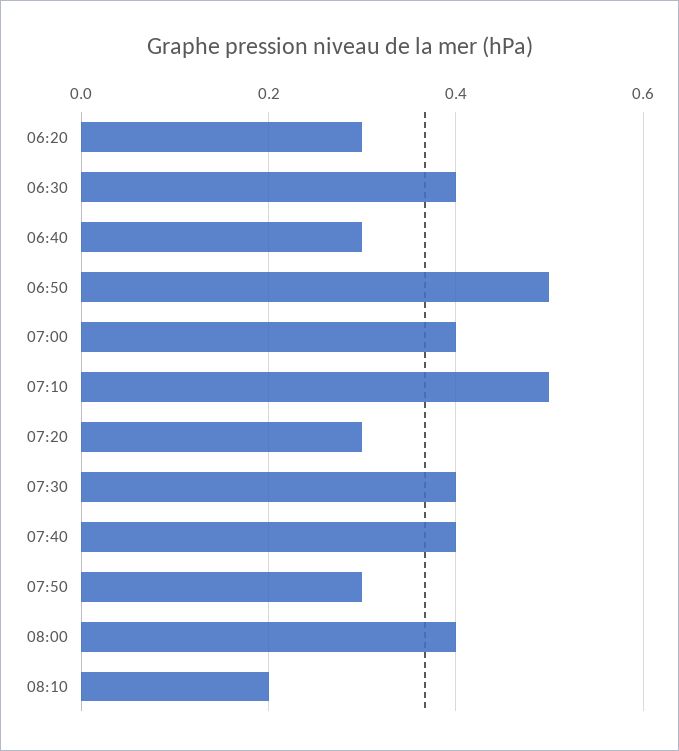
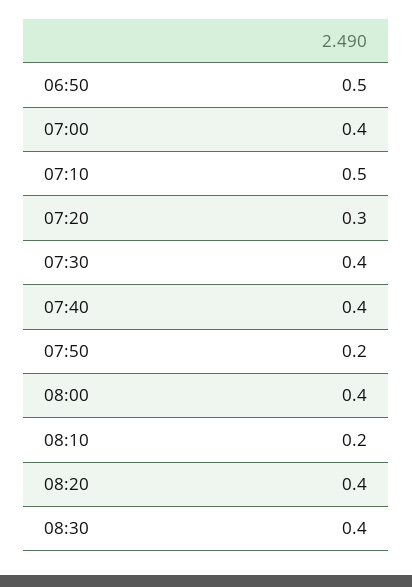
06:20: 0.3 -> none
06:30: 0.4 -> none
06:40: 0.3 -> none
07:50: 0.3 -> 0.2
08:20: none -> 0.4
08:30: none -> 0.4

